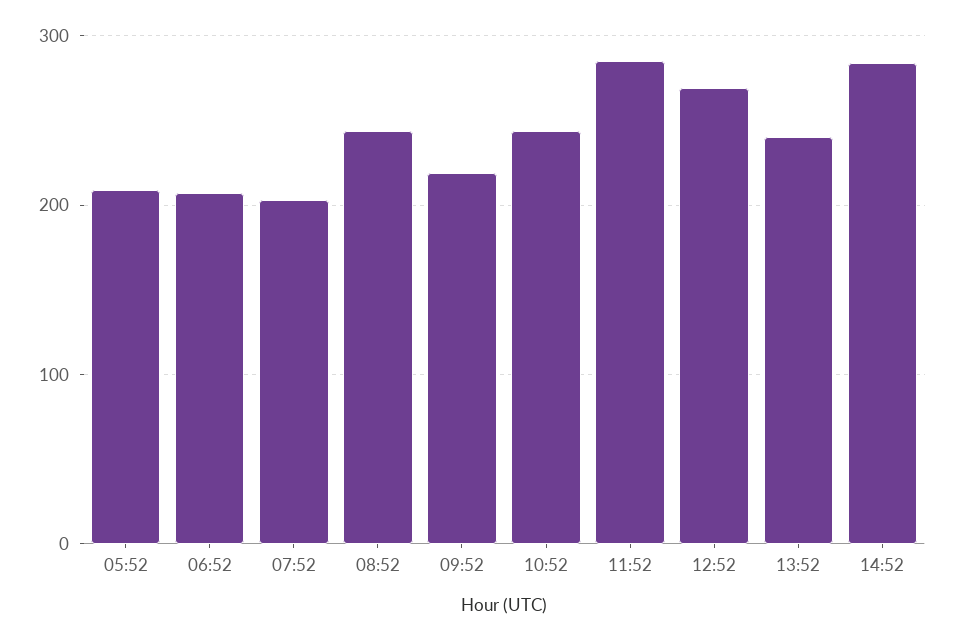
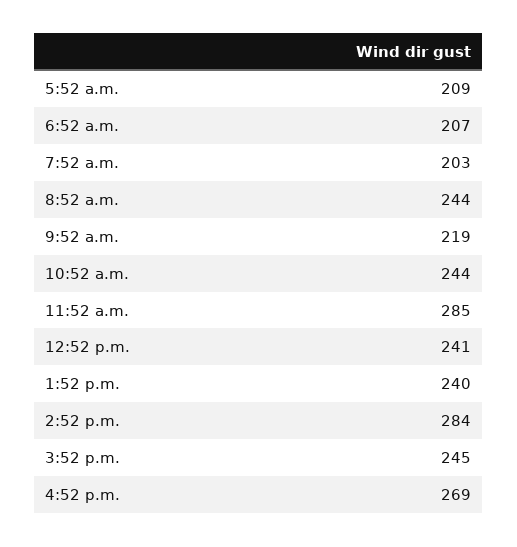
12:52: 270 -> 241
3:52 p.m.: none -> 245
4:52 p.m.: none -> 269

